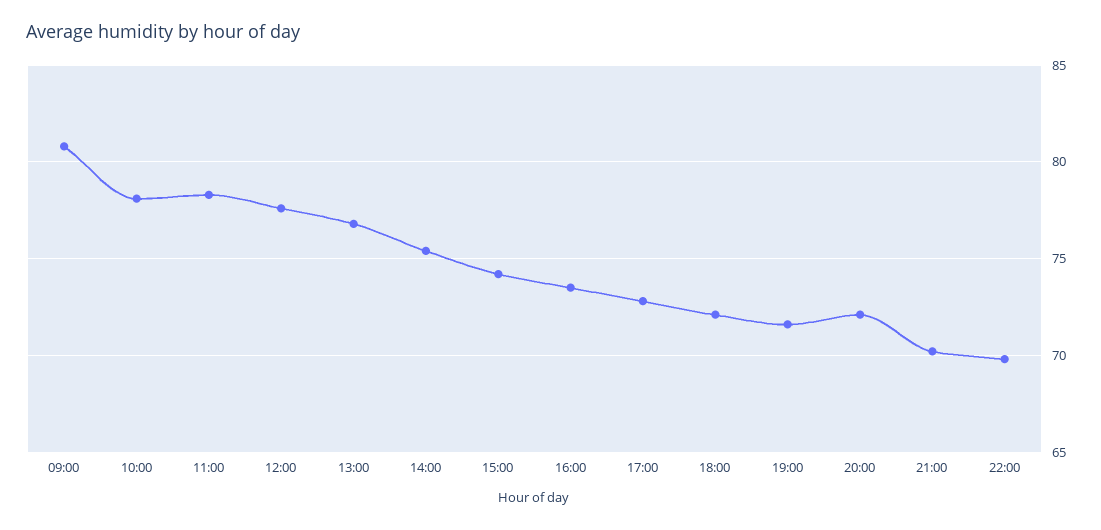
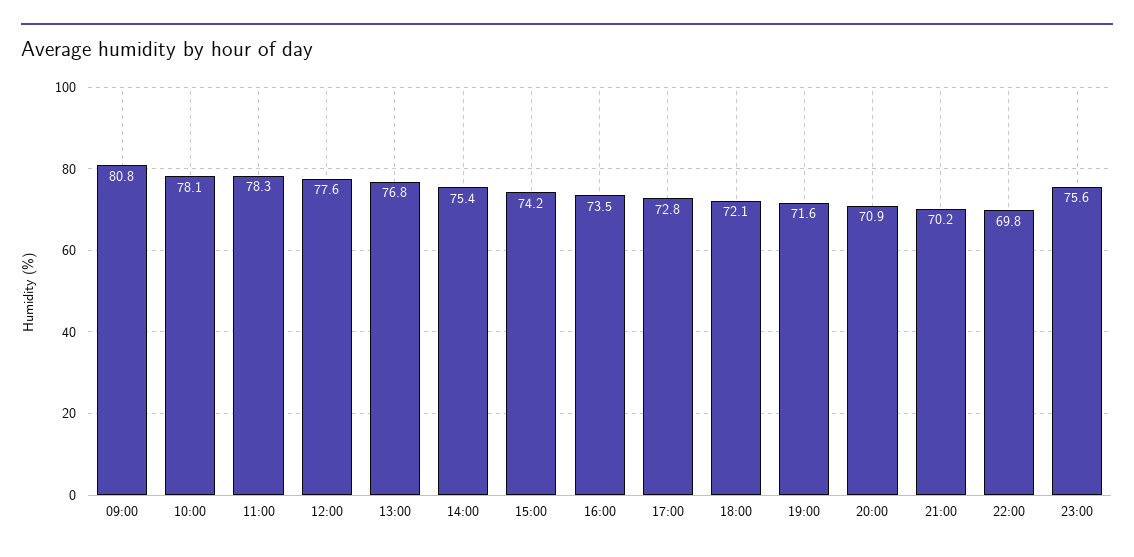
20:00: 72 -> 70.9
23:00: none -> 75.6

